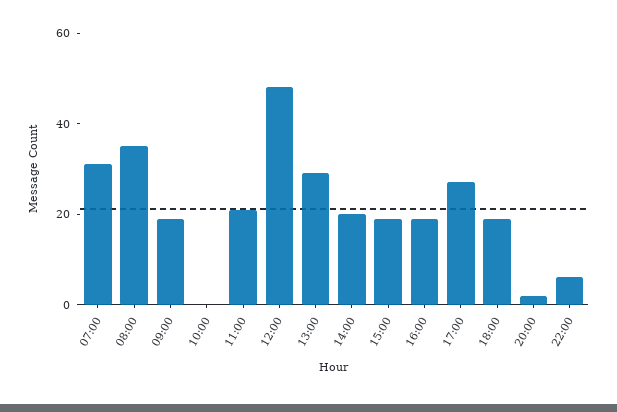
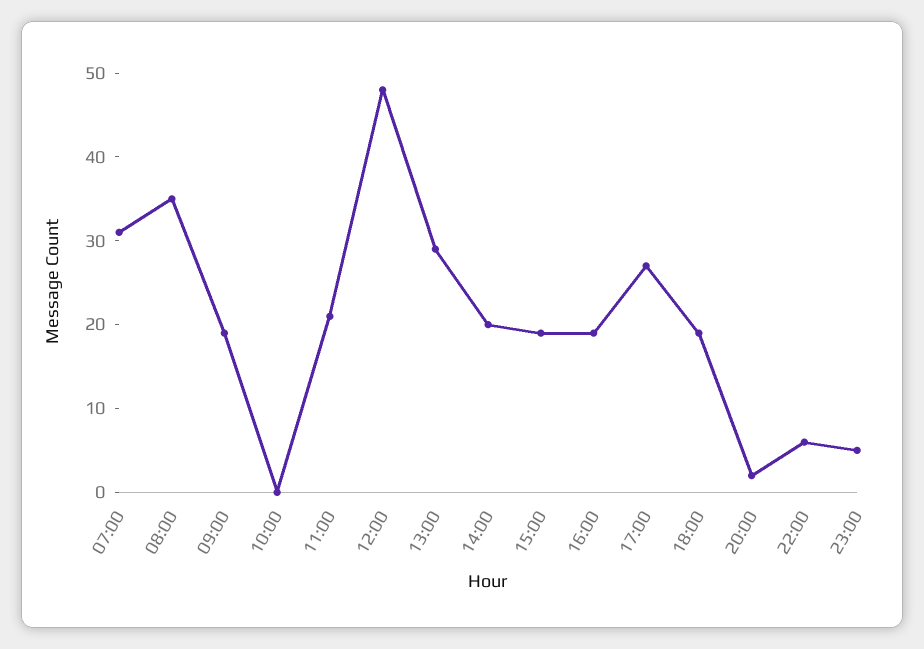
23:00: none -> 5

